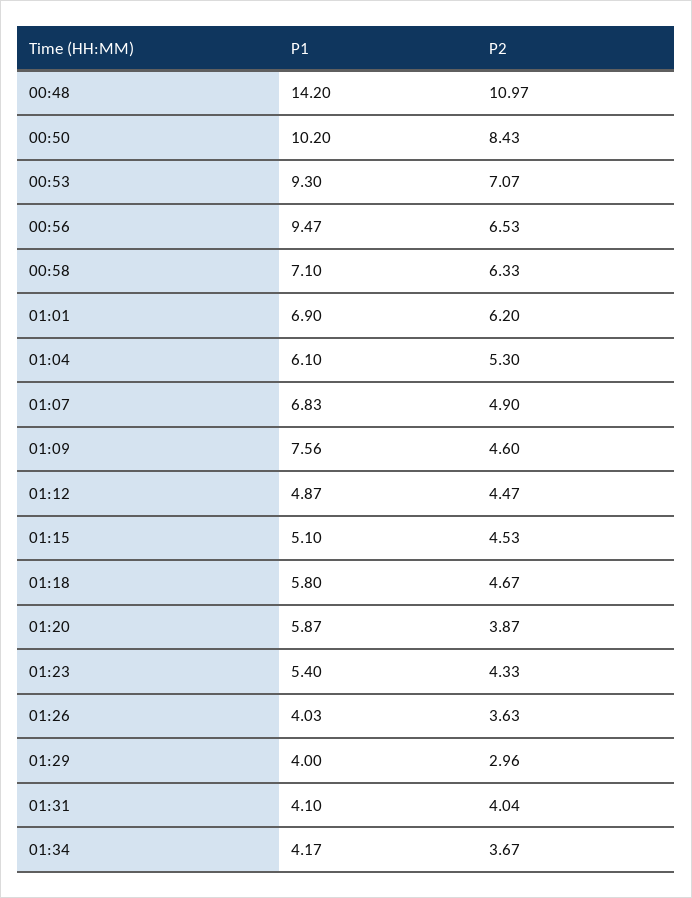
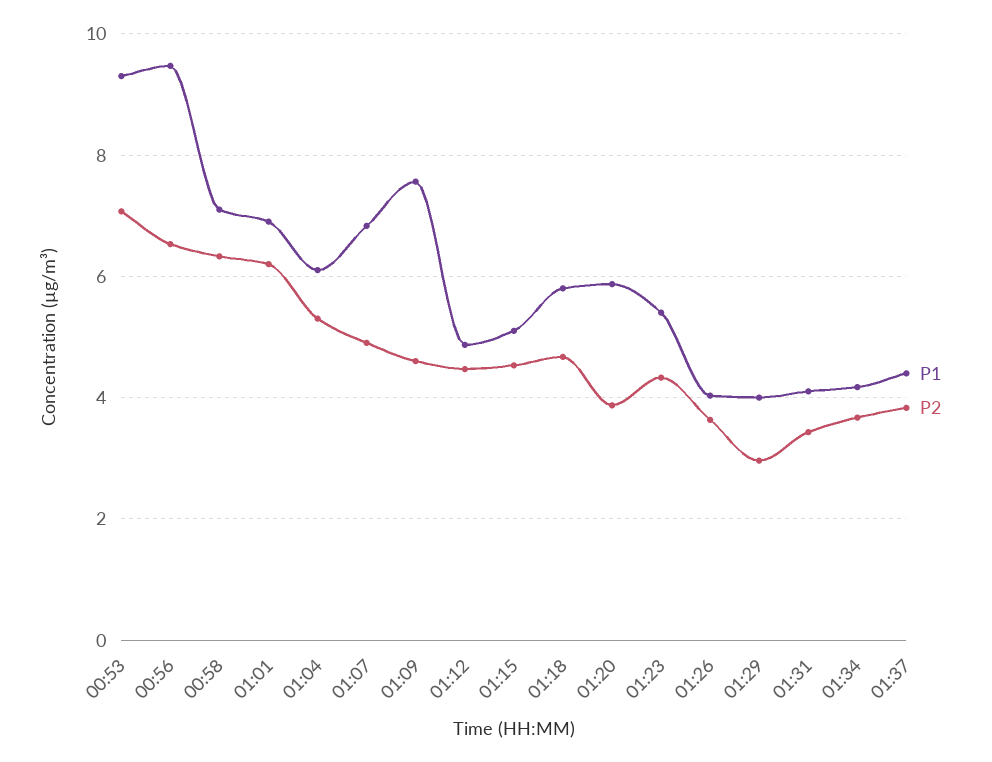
P1, 00:48: 14.2 -> none
P2, 00:48: 10.97 -> none
P1, 00:50: 10.2 -> none
P2, 00:50: 8.43 -> none
P2, 01:31: 4.04 -> 3.4
P1, 01:37: none -> 4.4
P2, 01:37: none -> 3.8

